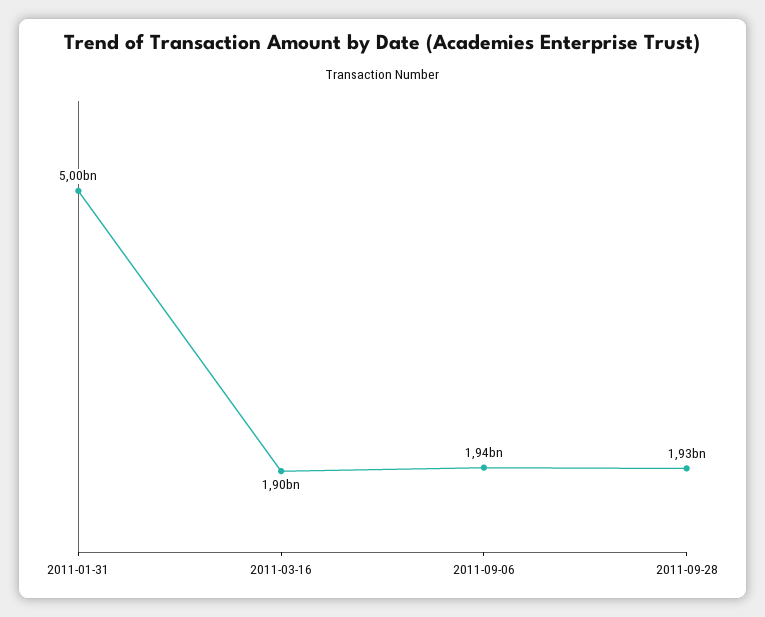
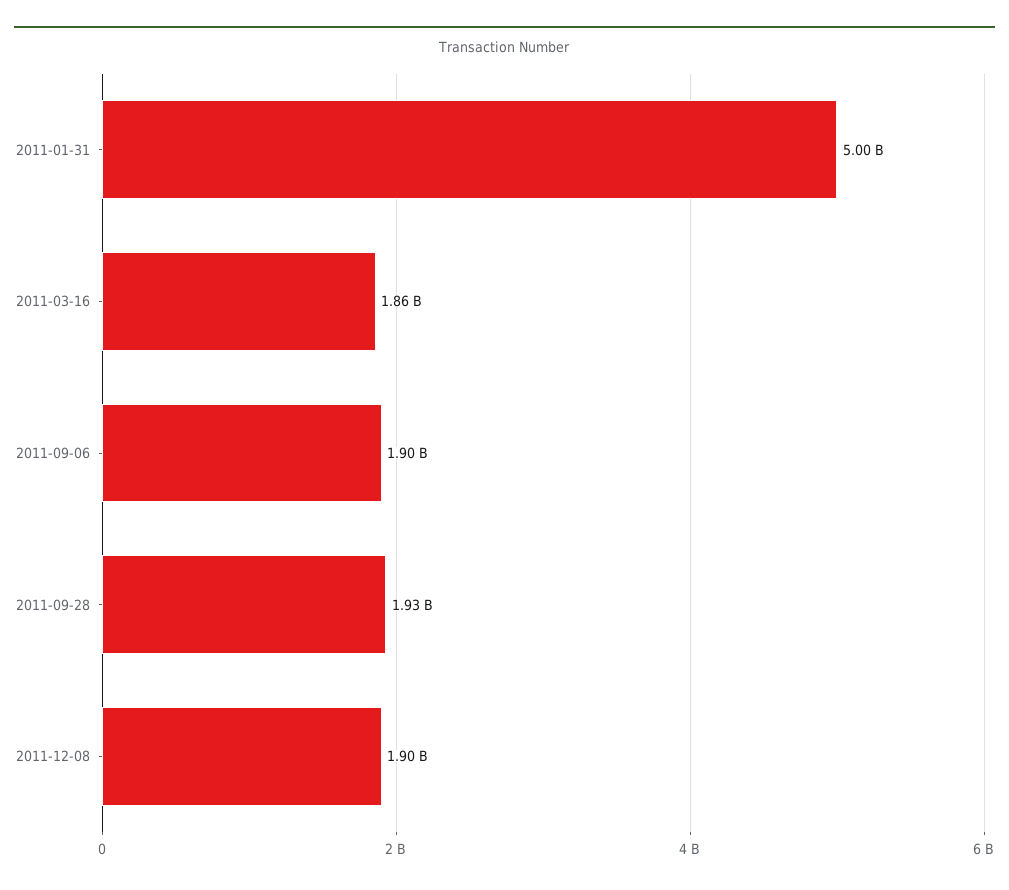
2011-03-16: 1900000000 -> 1860000000
2011-09-06: 1940000000 -> 1900000000
2011-12-08: none -> 1900000000

